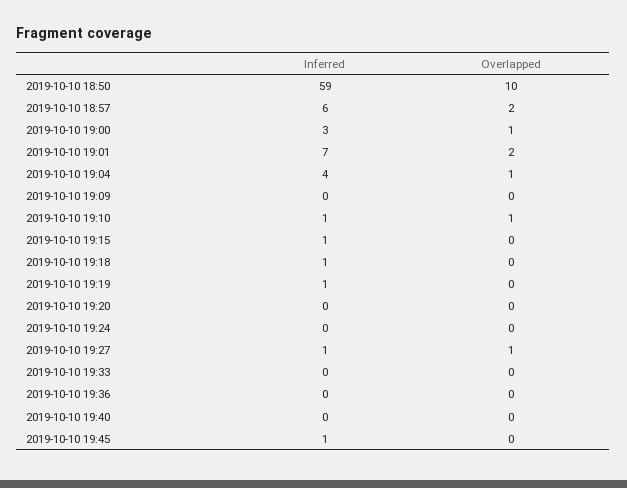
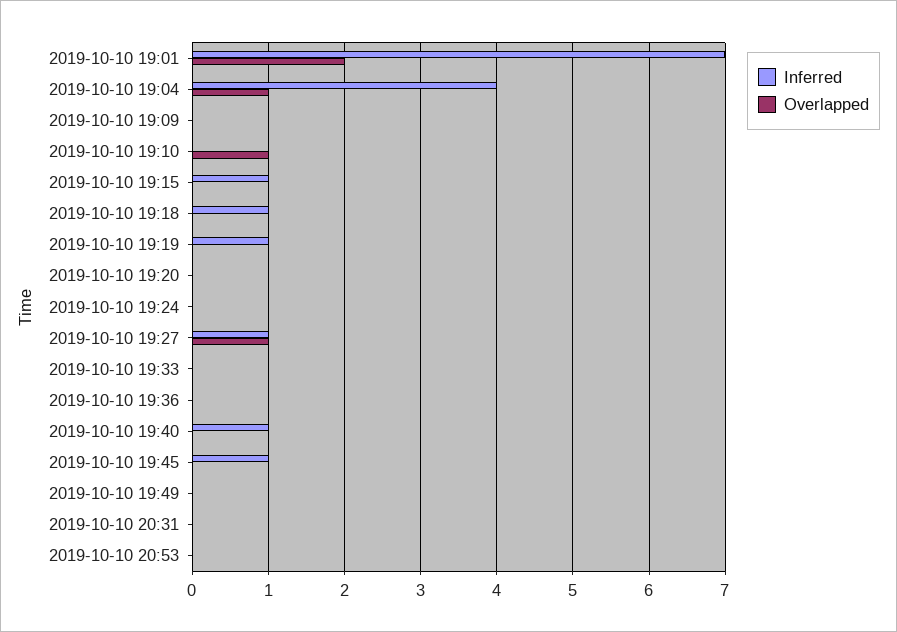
Inferred, 2019-10-10 18:50: 59 -> none
Overlapped, 2019-10-10 18:50: 10 -> none
Inferred, 2019-10-10 18:57: 6 -> none
Overlapped, 2019-10-10 18:57: 2 -> none
Inferred, 2019-10-10 19:00: 3 -> none
Overlapped, 2019-10-10 19:00: 1 -> none
Inferred, 2019-10-10 19:10: 1 -> 0
Inferred, 2019-10-10 19:40: 0 -> 1
Inferred, 2019-10-10 19:49: none -> 0
Overlapped, 2019-10-10 19:49: none -> 0
Inferred, 2019-10-10 20:31: none -> 0
Overlapped, 2019-10-10 20:31: none -> 0
Inferred, 2019-10-10 20:53: none -> 0
Overlapped, 2019-10-10 20:53: none -> 0

